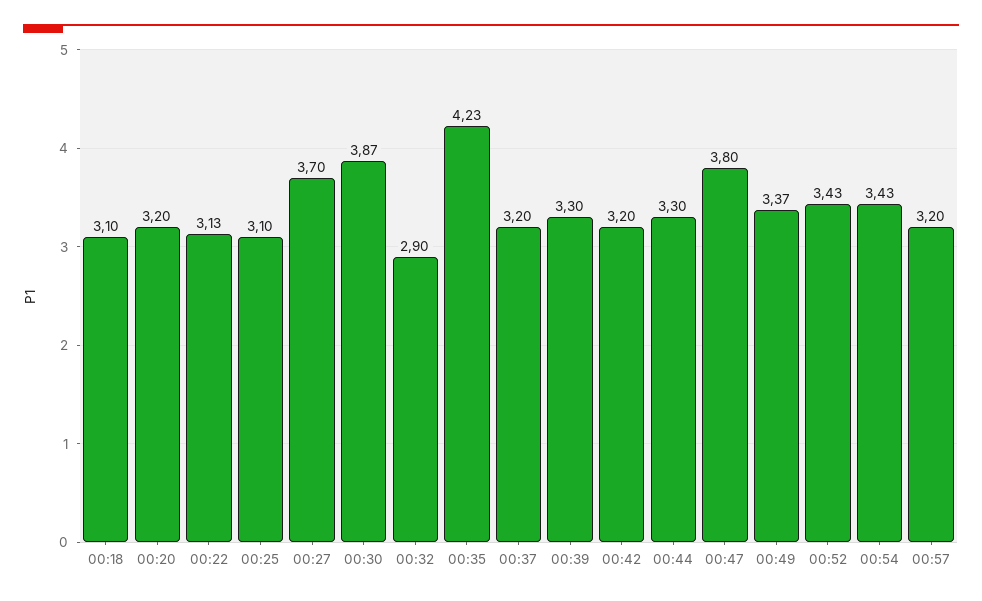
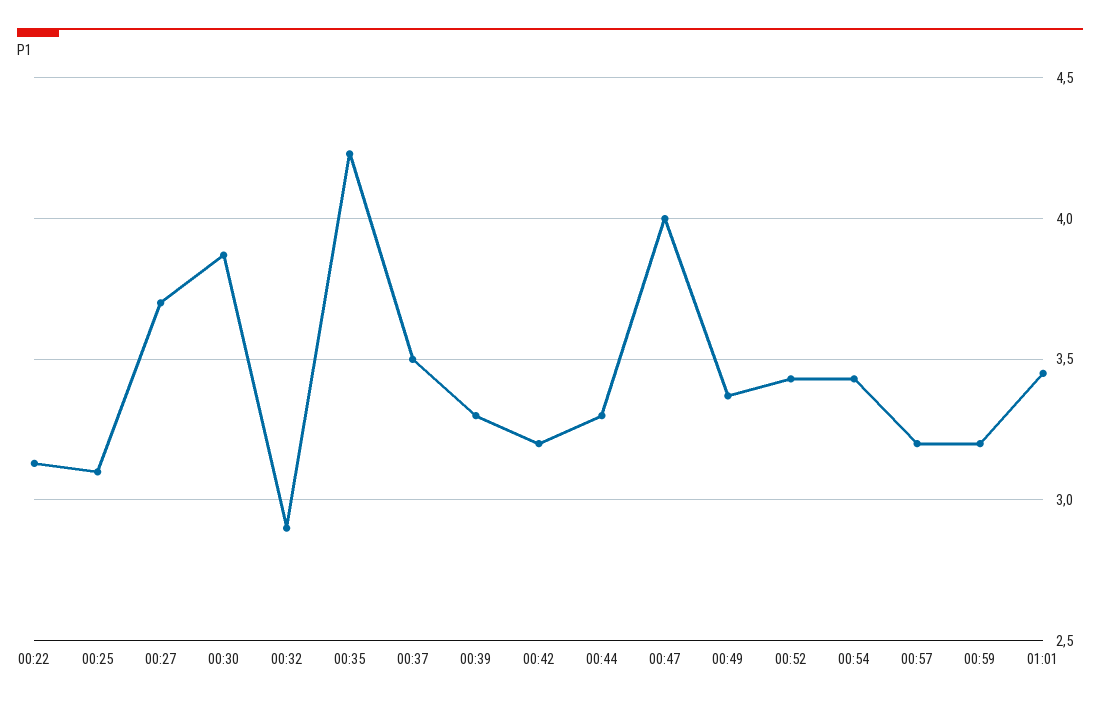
00:18: 3.1 -> none
00:20: 3.2 -> none
00:37: 3.2 -> 3.5
00:47: 3.8 -> 4
00:59: none -> 3.2
01:01: none -> 3.45

